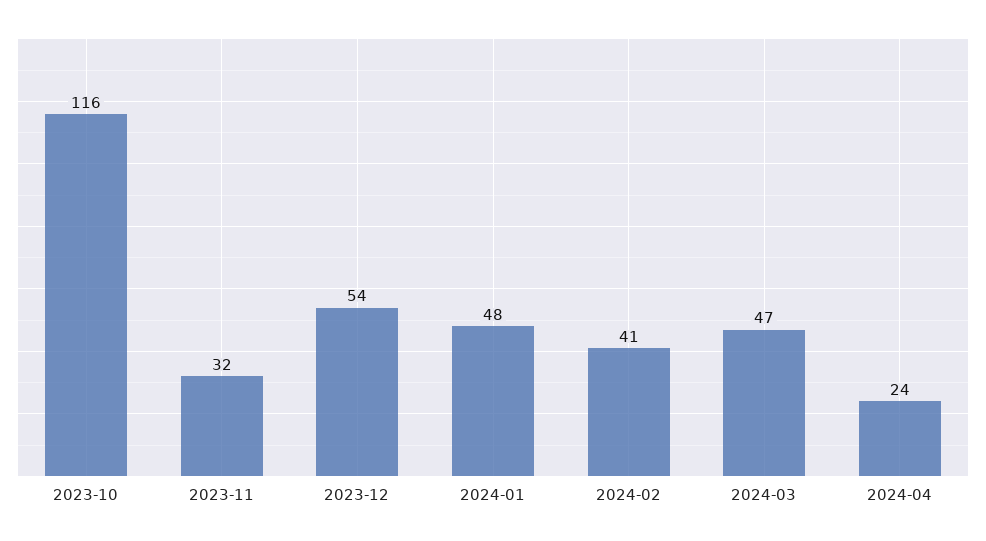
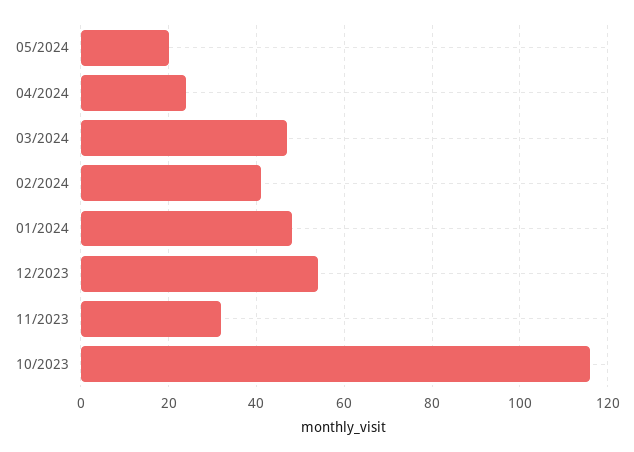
05/2024: none -> 20

